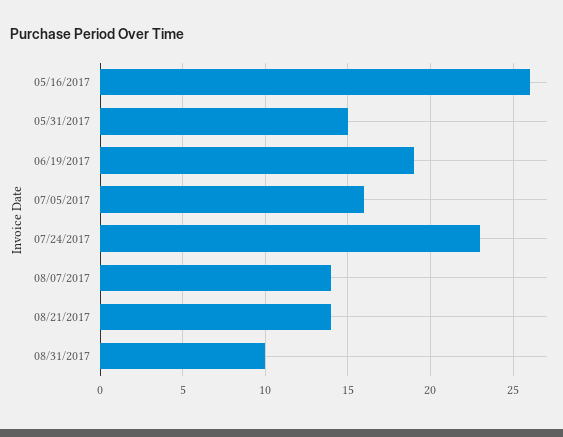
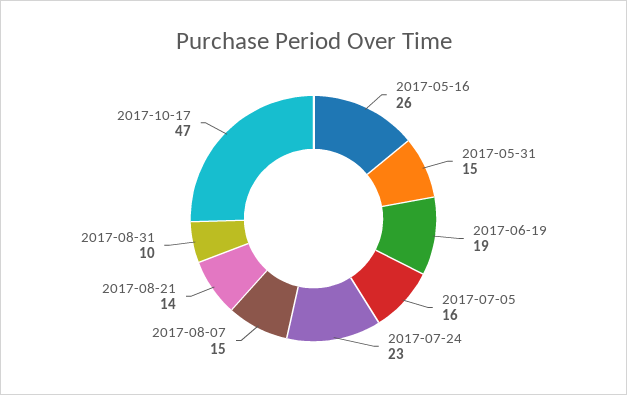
08/07/2017: 14 -> 15
2017-10-17: none -> 47

